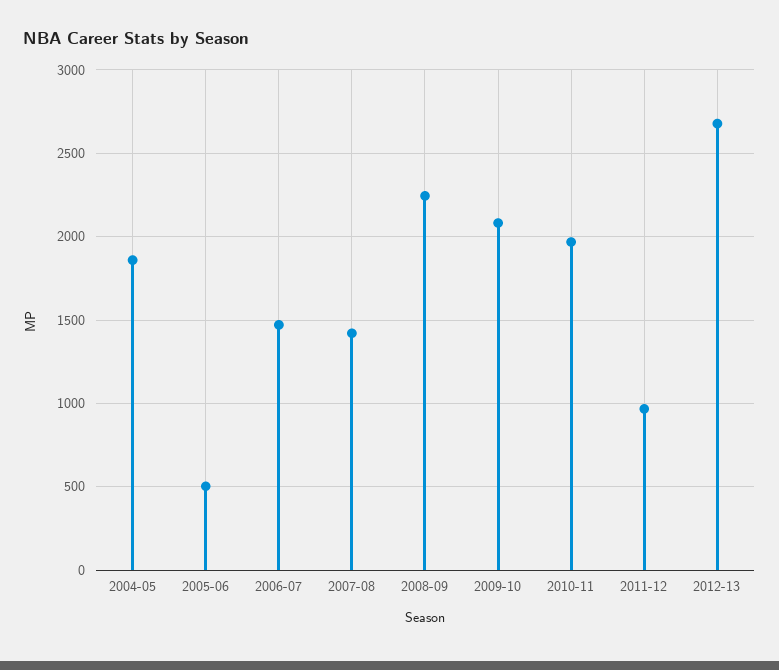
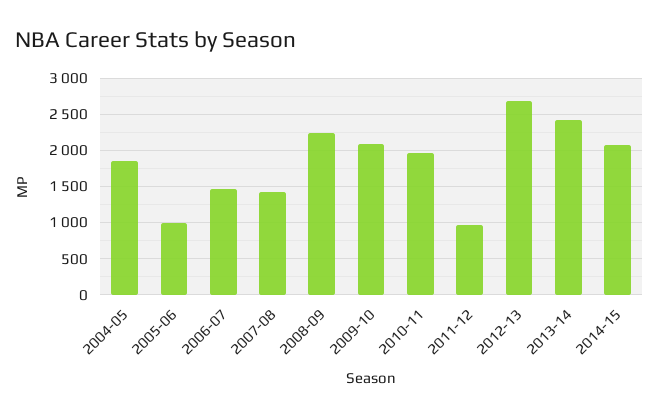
2005-06: 500 -> 1000
2013-14: none -> 2400
2014-15: none -> 2100

